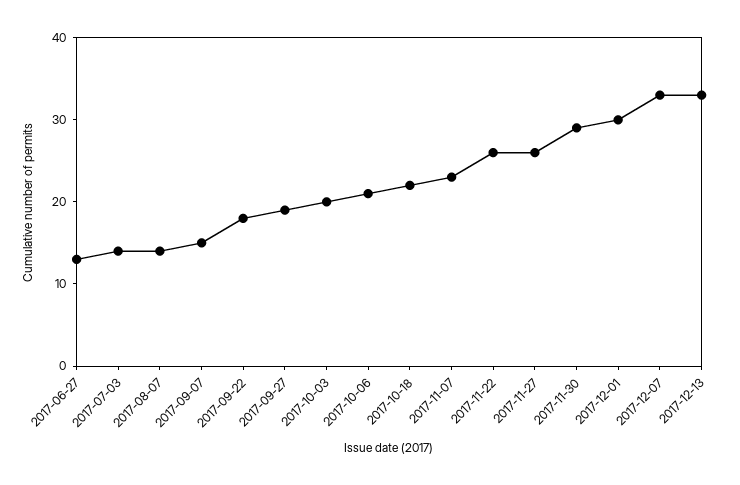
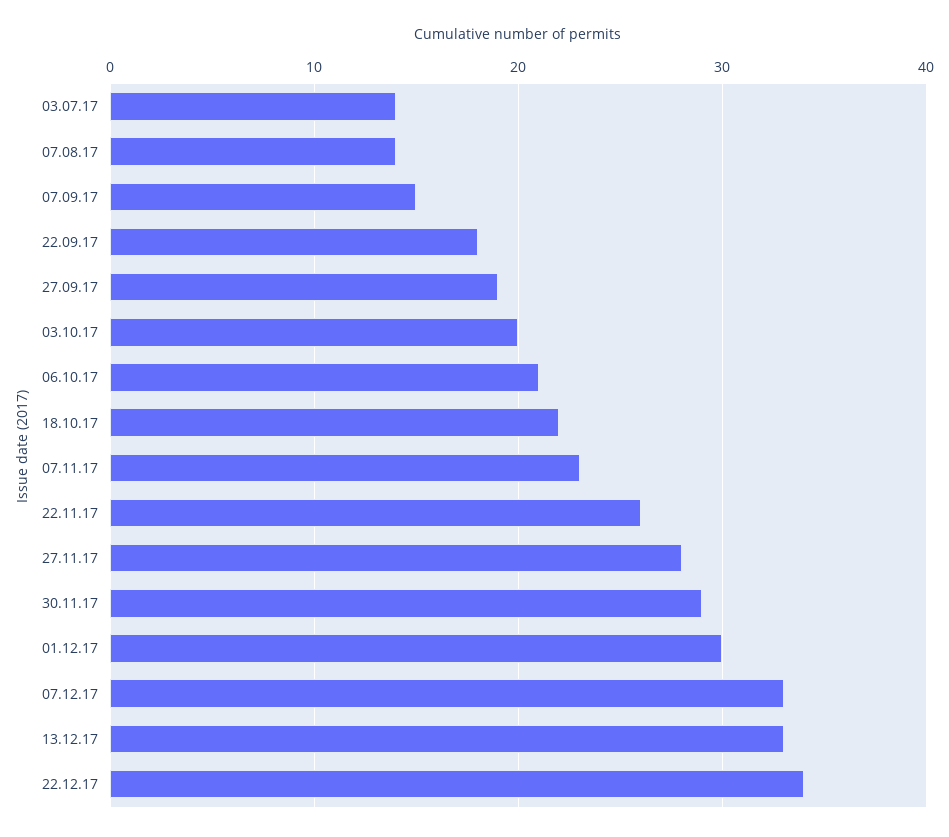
2017-06-27: 13 -> none
2017-11-27: 26 -> 28
22.12.17: none -> 34

